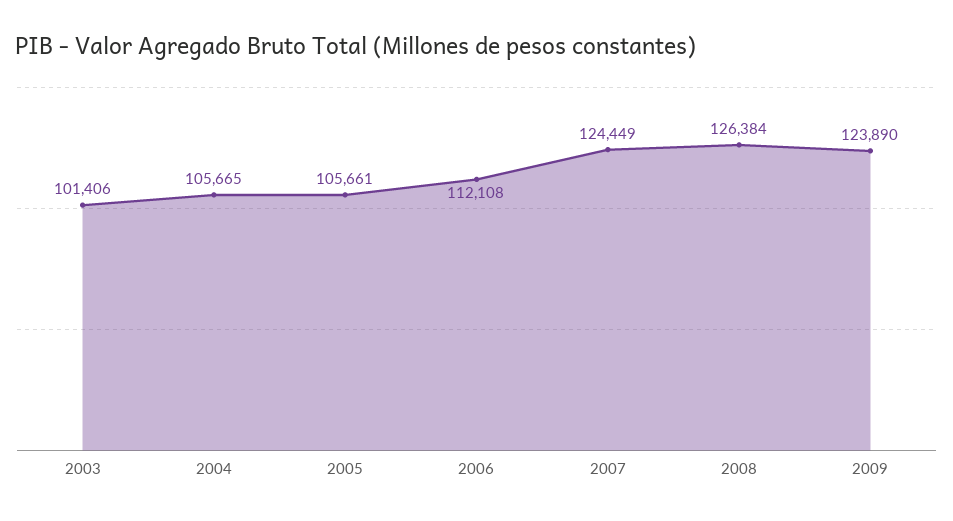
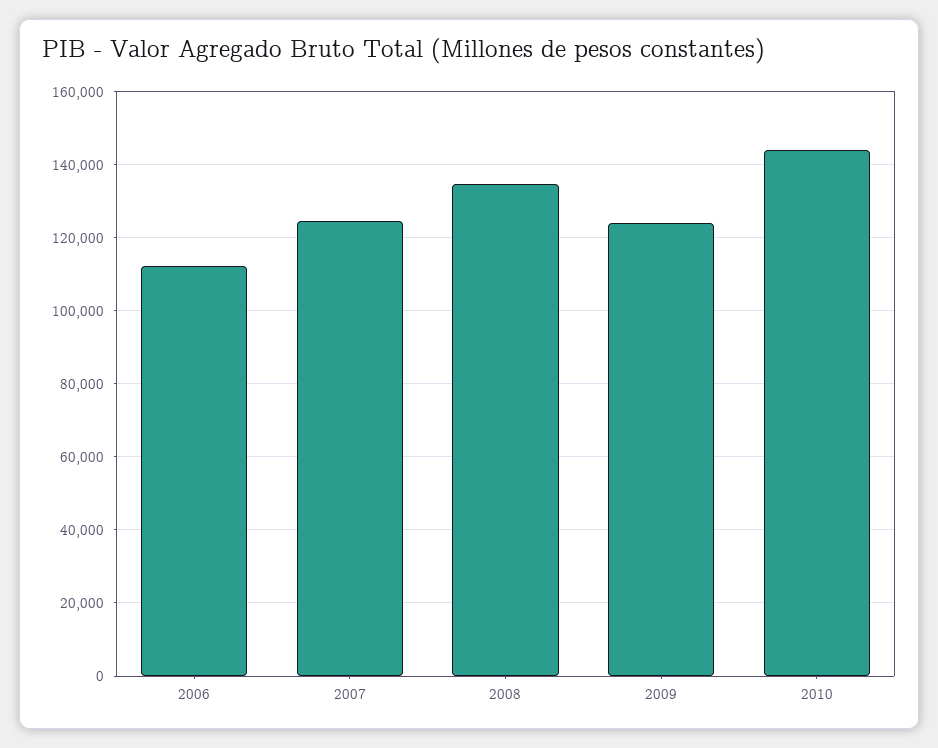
2003: 101406 -> none
2004: 105665 -> none
2005: 105661 -> none
2008: 126384 -> 134000
2010: none -> 144000

